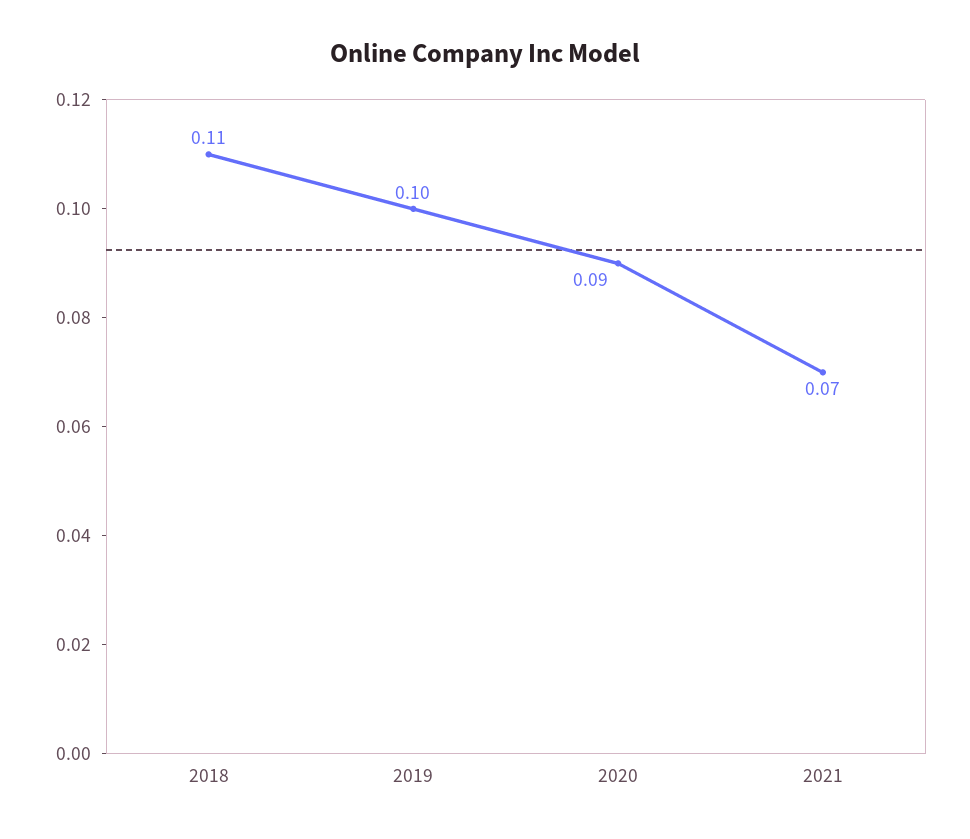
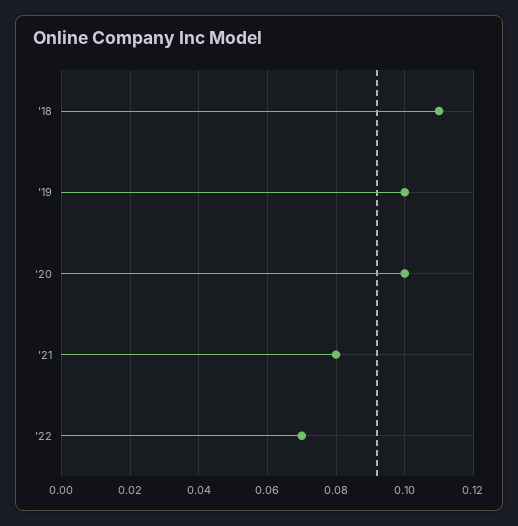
2020: 0.09 -> 0.1
2021: 0.07 -> 0.08
'22: none -> 0.07

